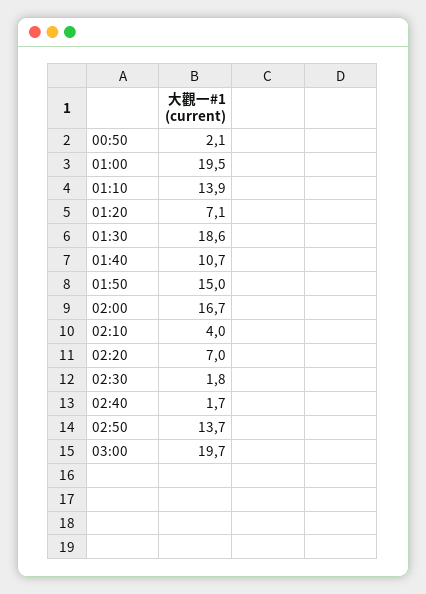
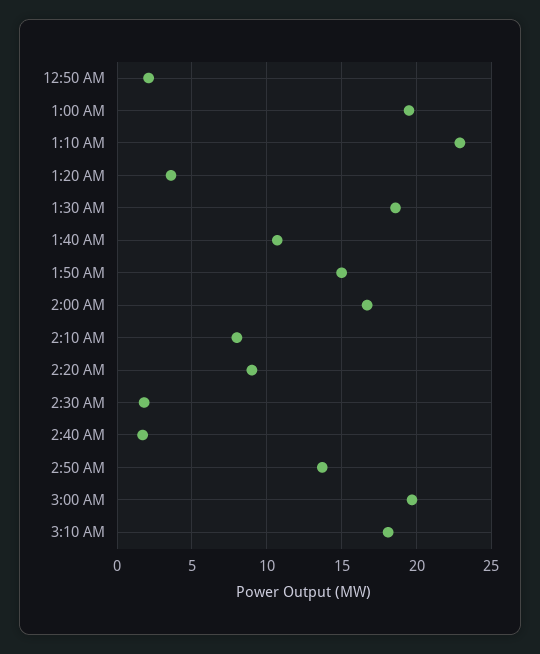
01:10: 13.9 -> 23
01:20: 7.1 -> 3.5
02:10: 4 -> 8
02:20: 7 -> 9
3:10 AM: none -> 18

